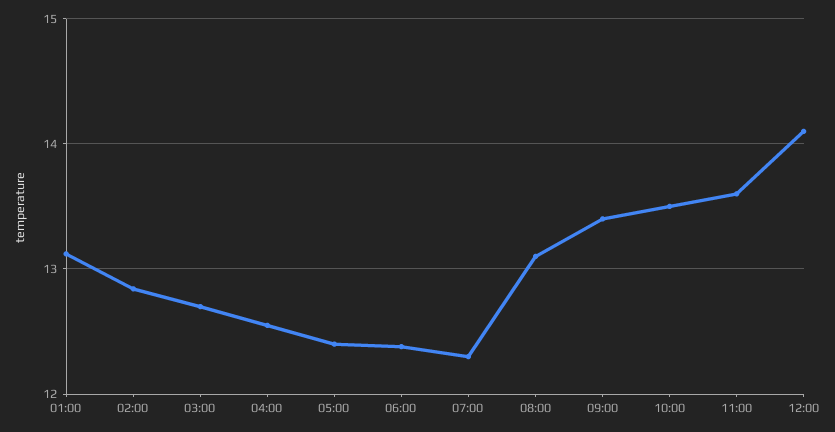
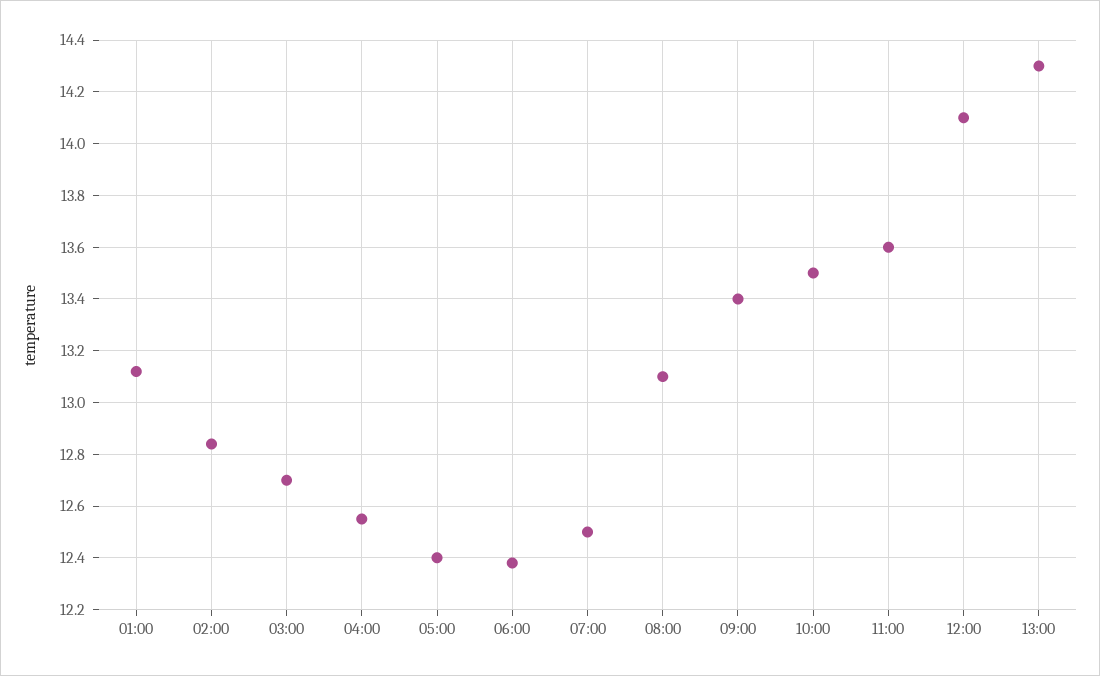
07:00: 12.3 -> 12.5
13:00: none -> 14.3

